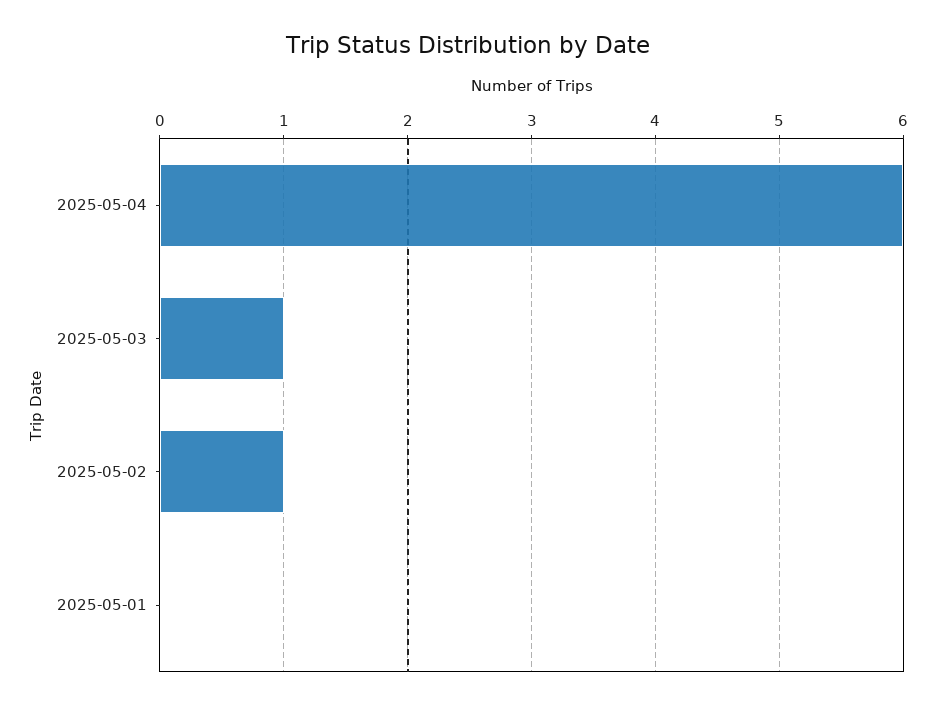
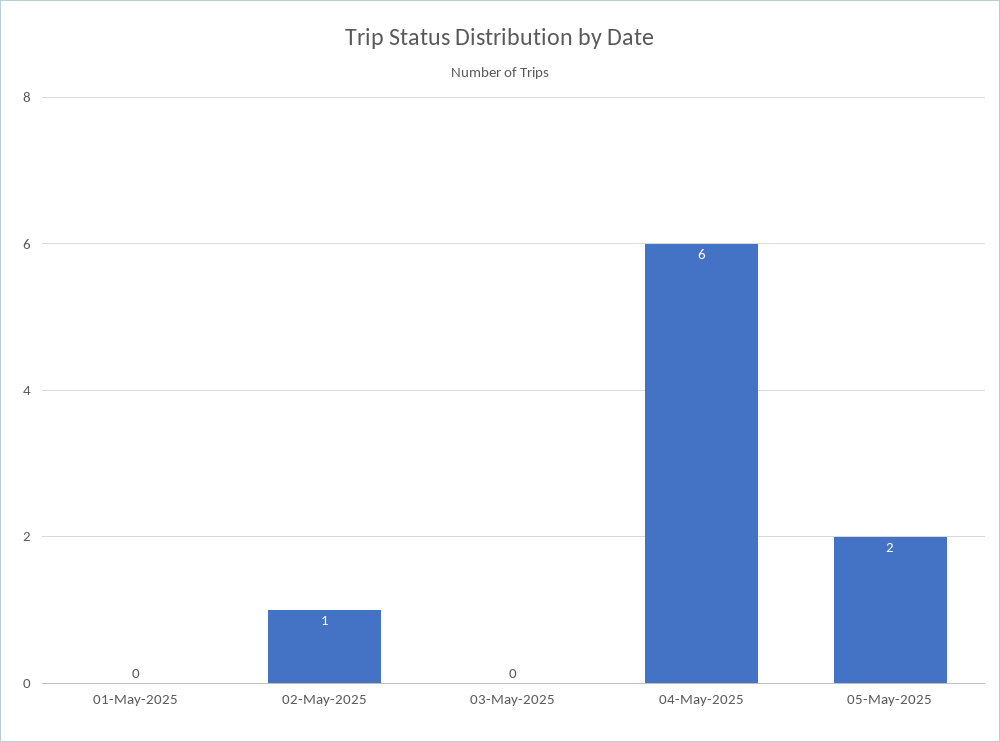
2025-05-03: 1 -> 0
05-May-2025: none -> 2

